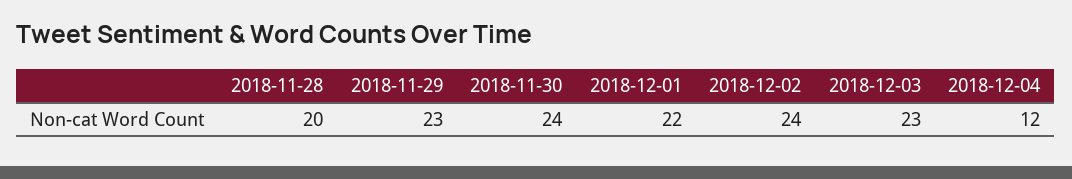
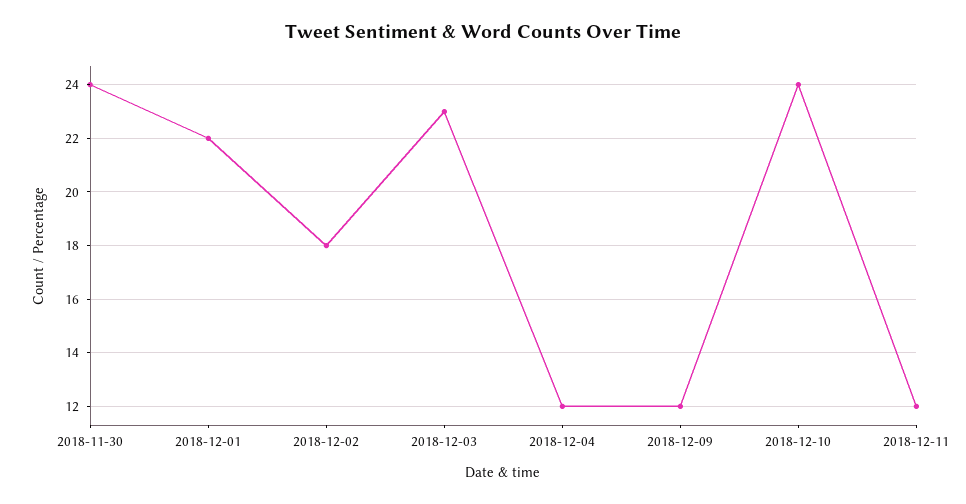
2018-11-28: 20 -> none
2018-11-29: 23 -> none
2018-12-02: 24 -> 18
2018-12-09: none -> 12
2018-12-10: none -> 24
2018-12-11: none -> 12

